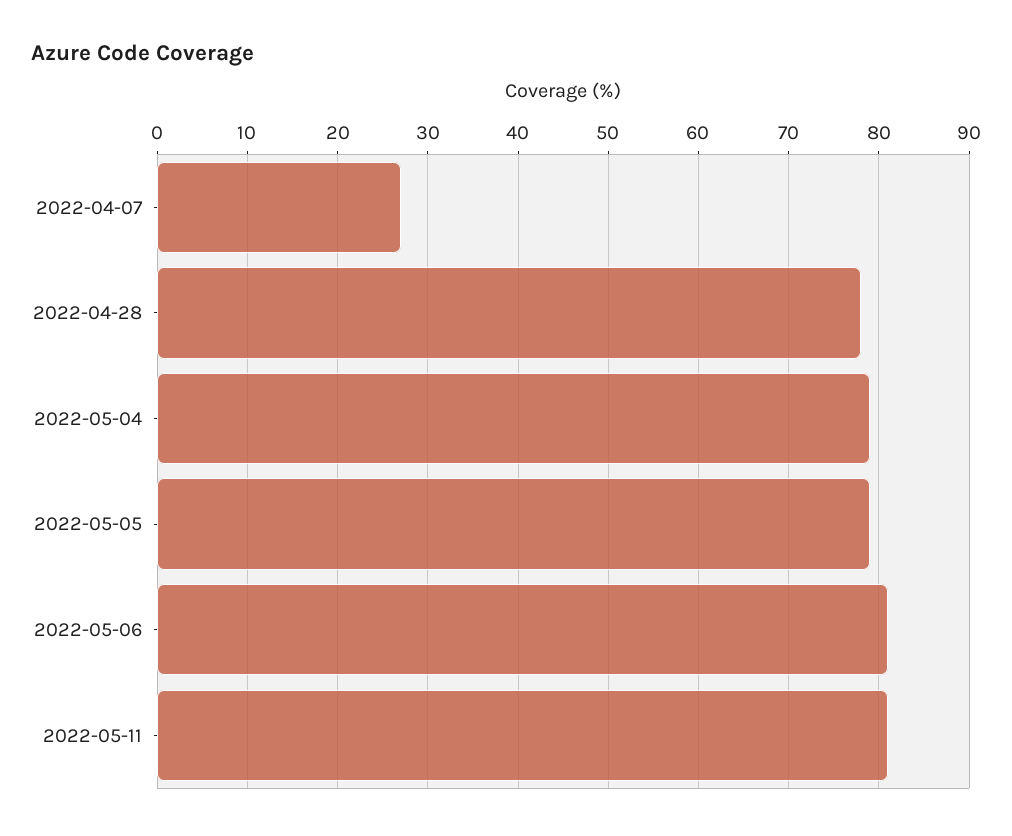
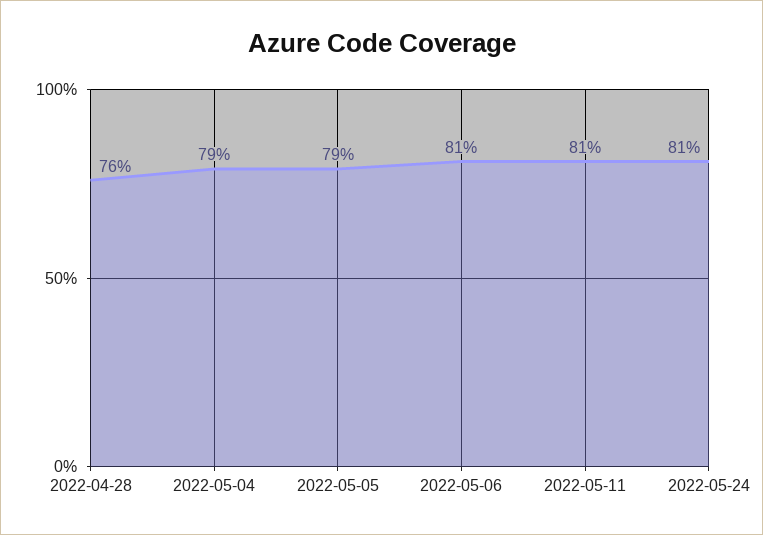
2022-04-07: 27 -> none
2022-04-28: 78 -> 76
2022-05-24: none -> 81

